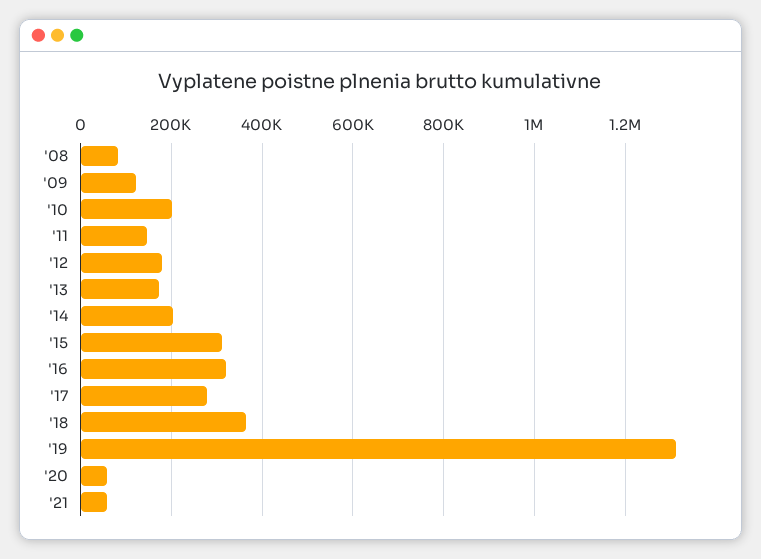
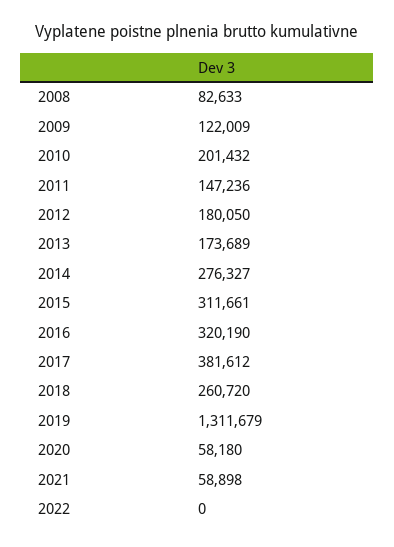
'14: 200000 -> 276327
'17: 280000 -> 381612
'18: 360000 -> 260720
2022: none -> 0

